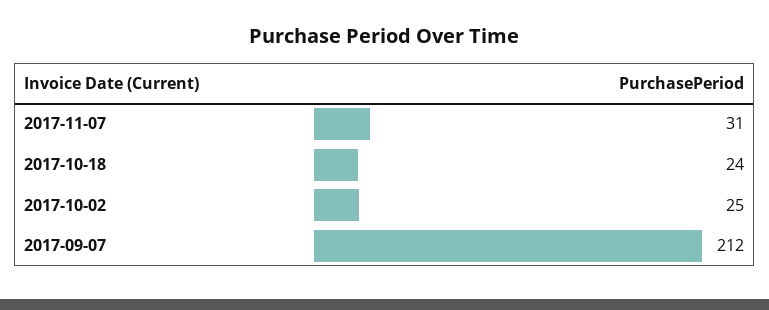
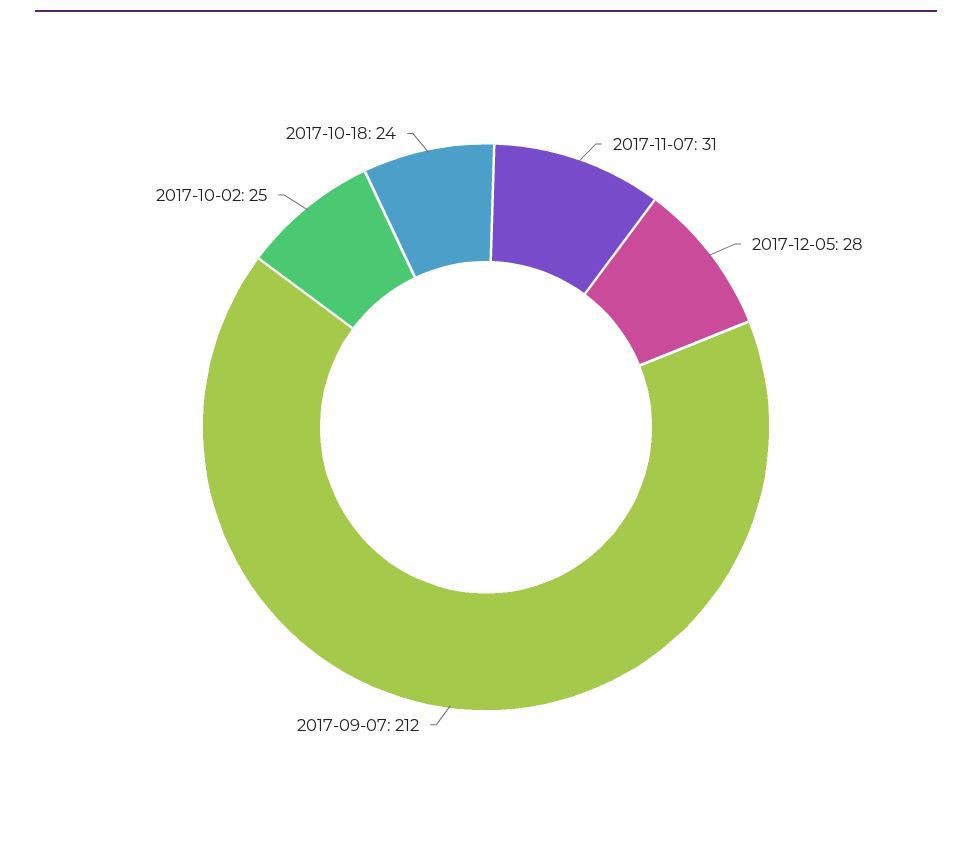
2017-12-05: none -> 28

